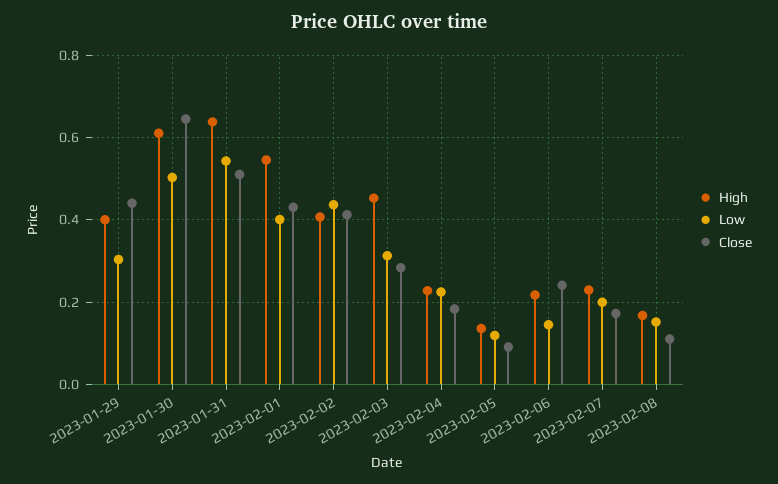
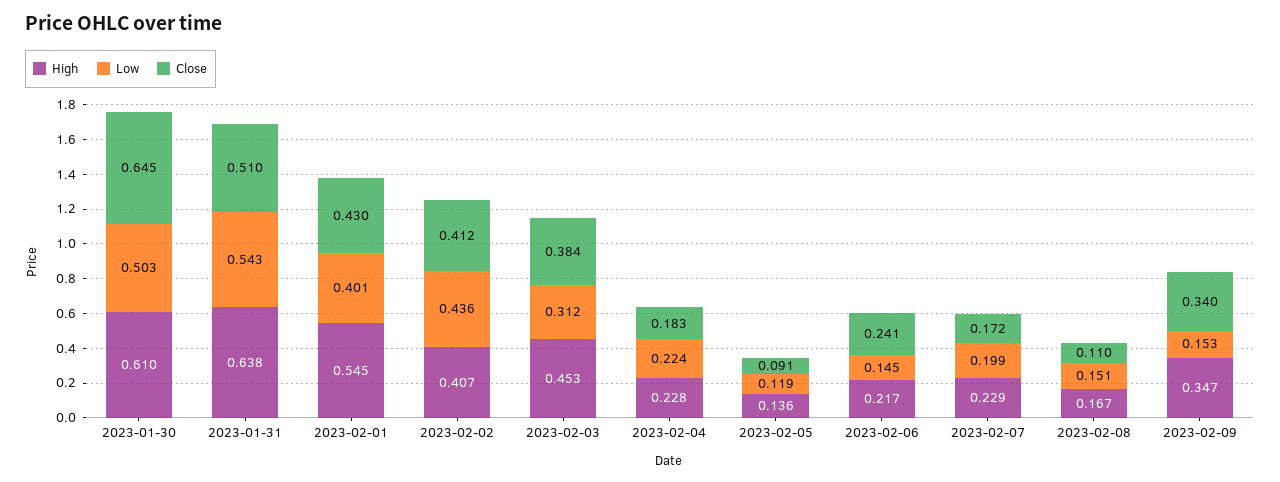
High, 2023-01-29: 0.4 -> none
Low, 2023-01-29: 0.3 -> none
Close, 2023-01-29: 0.44 -> none
Close, 2023-02-03: 0.28 -> 0.384
High, 2023-02-09: none -> 0.347
Low, 2023-02-09: none -> 0.153
Close, 2023-02-09: none -> 0.34

